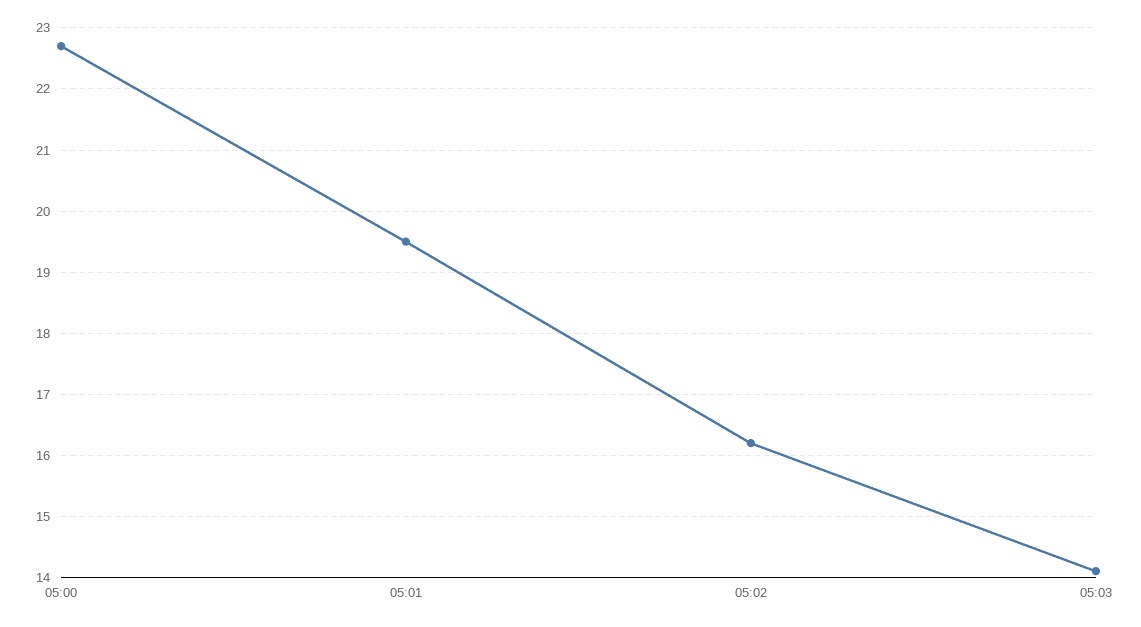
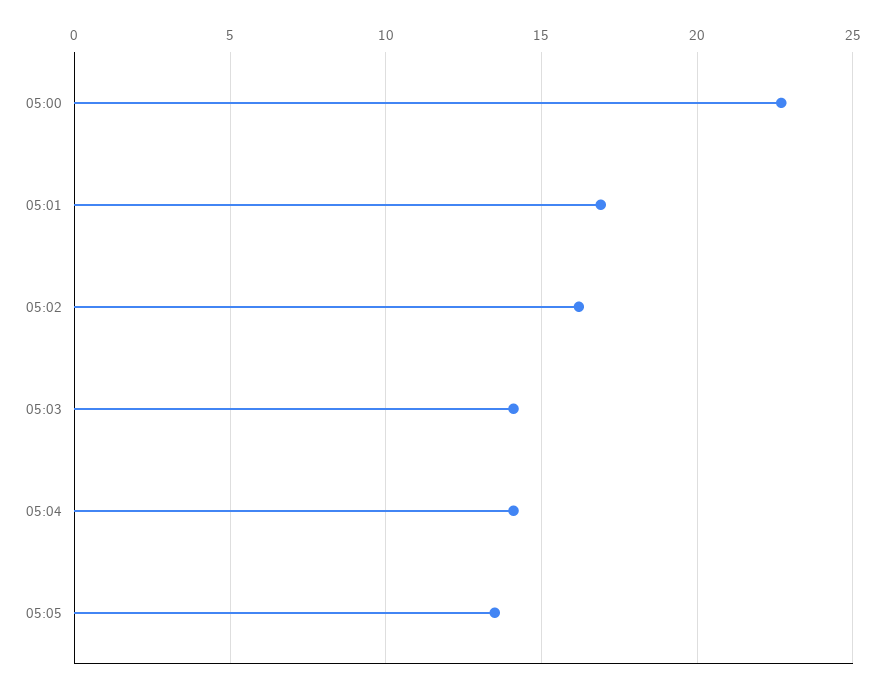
05:01: 19.5 -> 17
05:04: none -> 14
05:05: none -> 13.5

